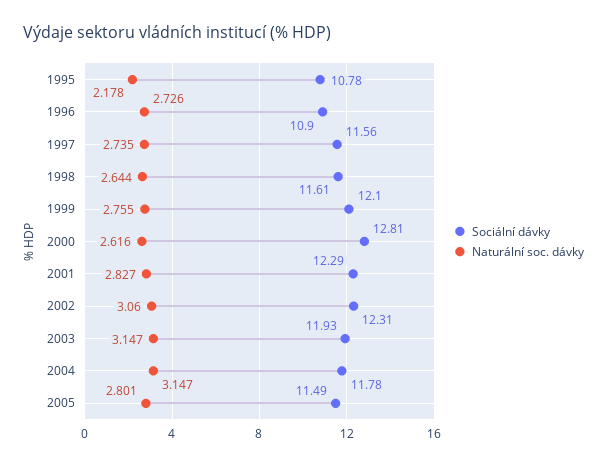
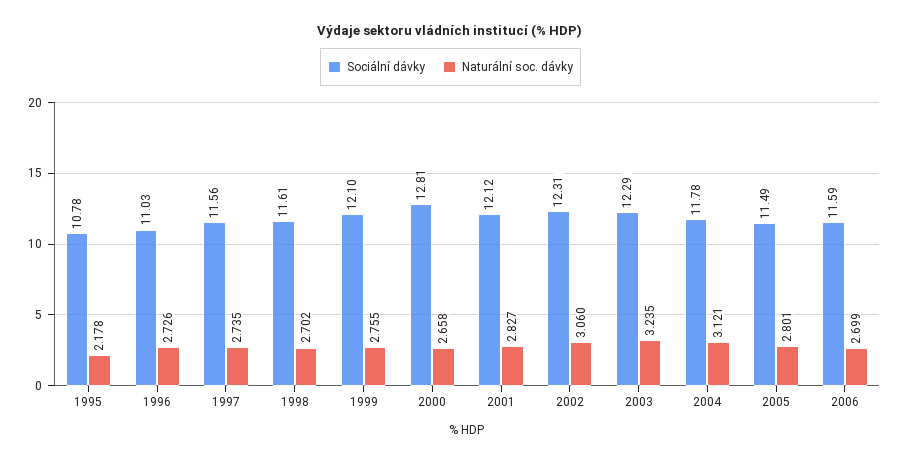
Sociální dávky, 1996: 10.9 -> 11.03
Naturální soc. dávky, 1998: 2.644 -> 2.702
Naturální soc. dávky, 2000: 2.616 -> 2.658
Sociální dávky, 2001: 12.29 -> 12.12
Sociální dávky, 2003: 11.93 -> 12.29
Naturální soc. dávky, 2003: 3.147 -> 3.235
Naturální soc. dávky, 2004: 3.147 -> 3.121
Sociální dávky, 2006: none -> 11.59
Naturální soc. dávky, 2006: none -> 2.699

